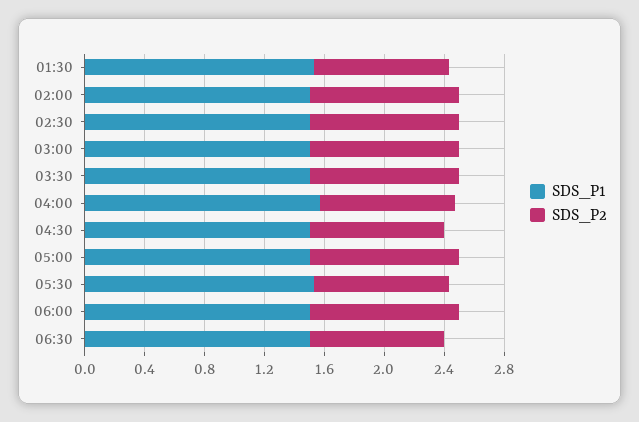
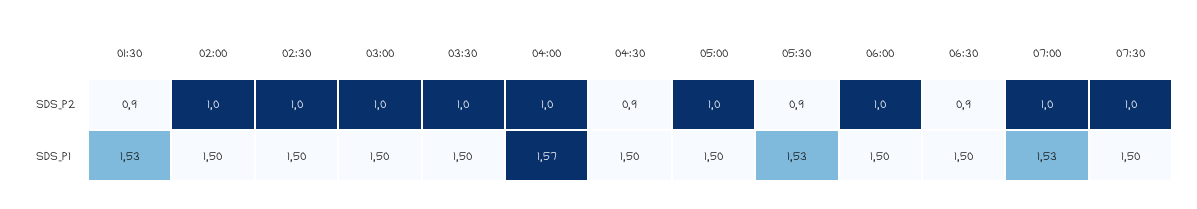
SDS_P2, 04:00: 0.9 -> 1
SDS_P2, 07:00: none -> 1
SDS_P2, 07:30: none -> 1
SDS_P1, 07:00: none -> 1.53
SDS_P1, 07:30: none -> 1.5

